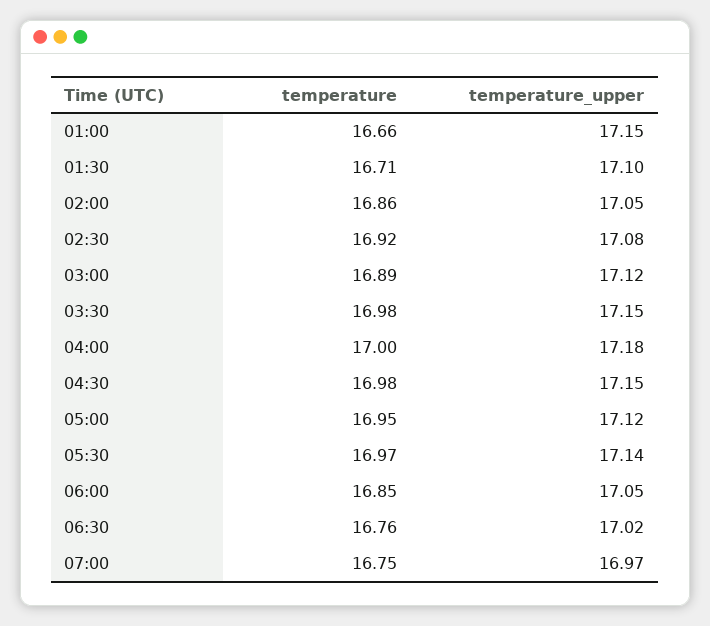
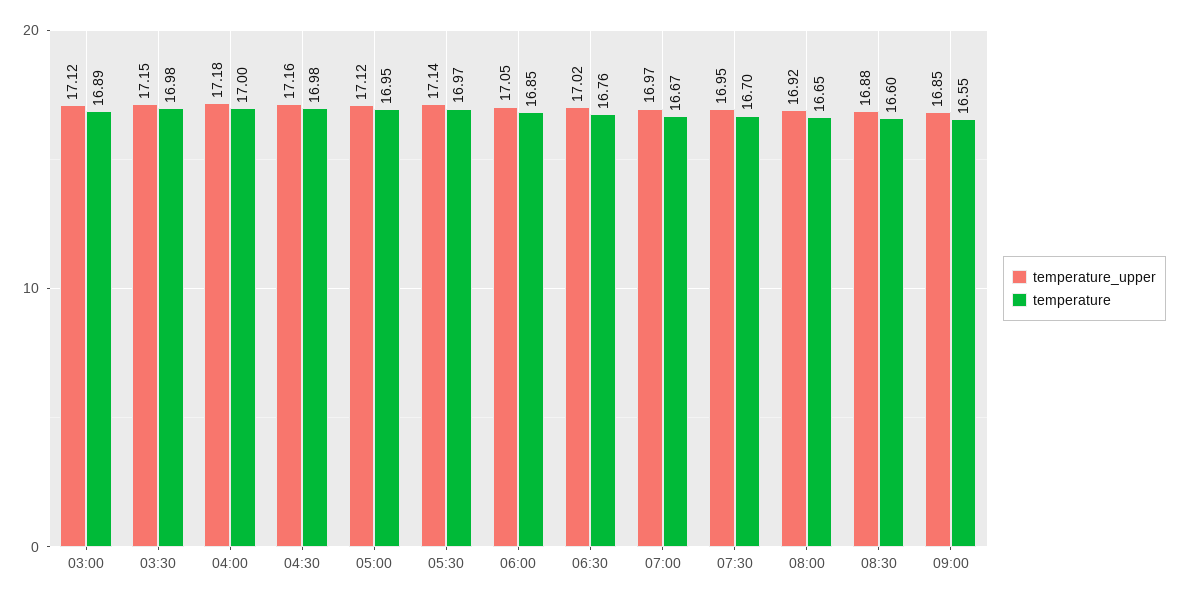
temperature, 01:00: 16.66 -> none
temperature_upper, 01:00: 17.15 -> none
temperature, 01:30: 16.71 -> none
temperature_upper, 01:30: 17.1 -> none
temperature, 02:00: 16.86 -> none
temperature_upper, 02:00: 17.05 -> none
temperature, 02:30: 16.92 -> none
temperature_upper, 02:30: 17.08 -> none
temperature_upper, 04:30: 17.15 -> 17.16
temperature, 07:00: 16.75 -> 16.67
temperature_upper, 07:30: none -> 16.95
temperature, 07:30: none -> 16.7
temperature_upper, 08:00: none -> 16.92
temperature, 08:00: none -> 16.65
temperature_upper, 08:30: none -> 16.88
temperature, 08:30: none -> 16.6
temperature_upper, 09:00: none -> 16.85
temperature, 09:00: none -> 16.55

